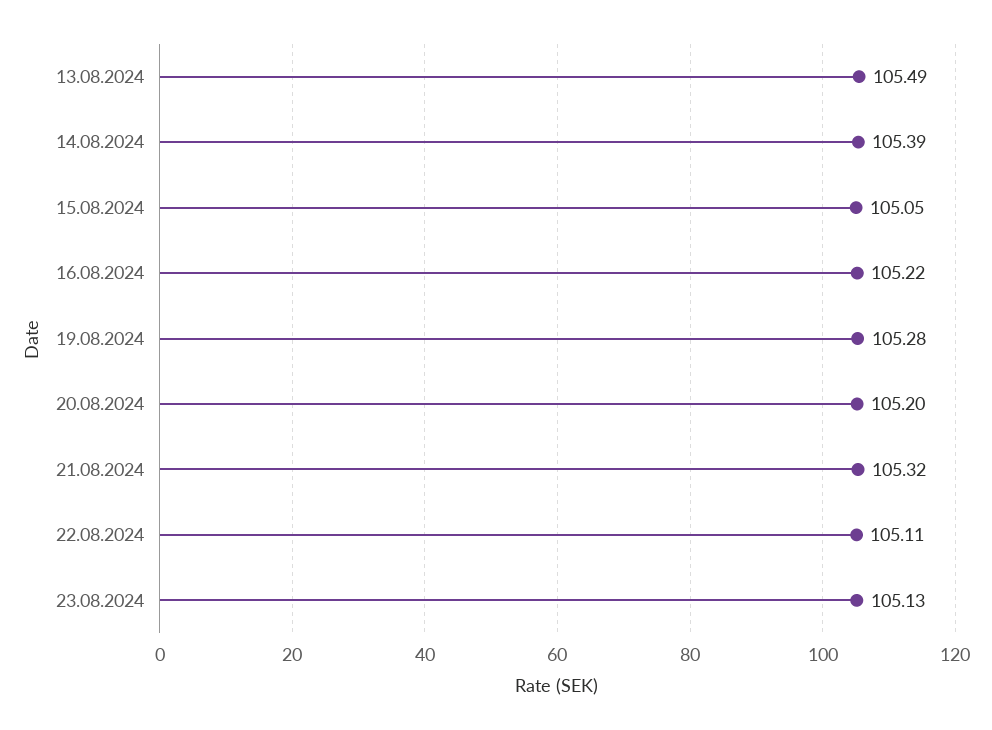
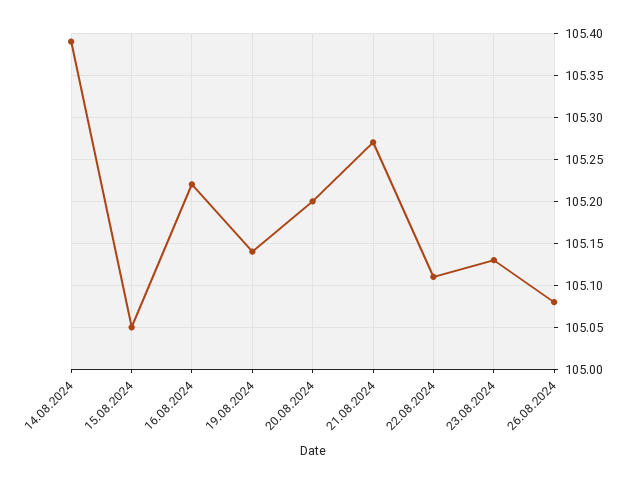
13.08.2024: 105.49 -> none
19.08.2024: 105.28 -> 105.14
21.08.2024: 105.32 -> 105.27
26.08.2024: none -> 105.08

